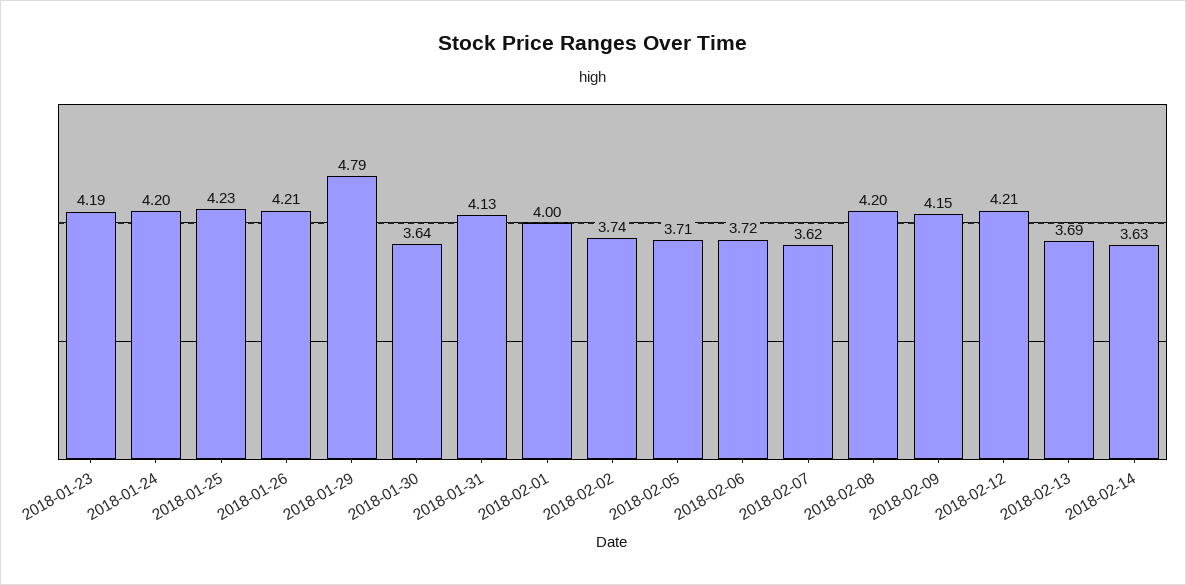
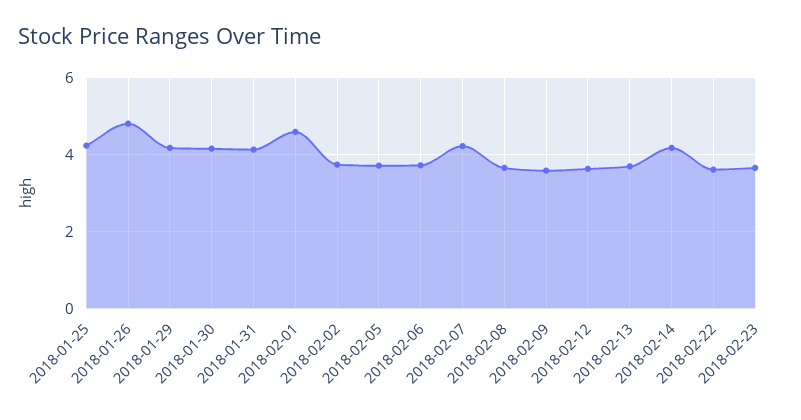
2018-01-23: 4.19 -> none
2018-01-24: 4.2 -> none
2018-01-26: 4.21 -> 4.8
2018-01-29: 4.79 -> 4.2
2018-01-30: 3.64 -> 4.2
2018-02-01: 4 -> 4.6
2018-02-07: 3.62 -> 4.2
2018-02-08: 4.2 -> 3.6
2018-02-09: 4.15 -> 3.6
2018-02-12: 4.21 -> 3.6
2018-02-14: 3.63 -> 4.2
2018-02-22: none -> 3.6
2018-02-23: none -> 3.6

